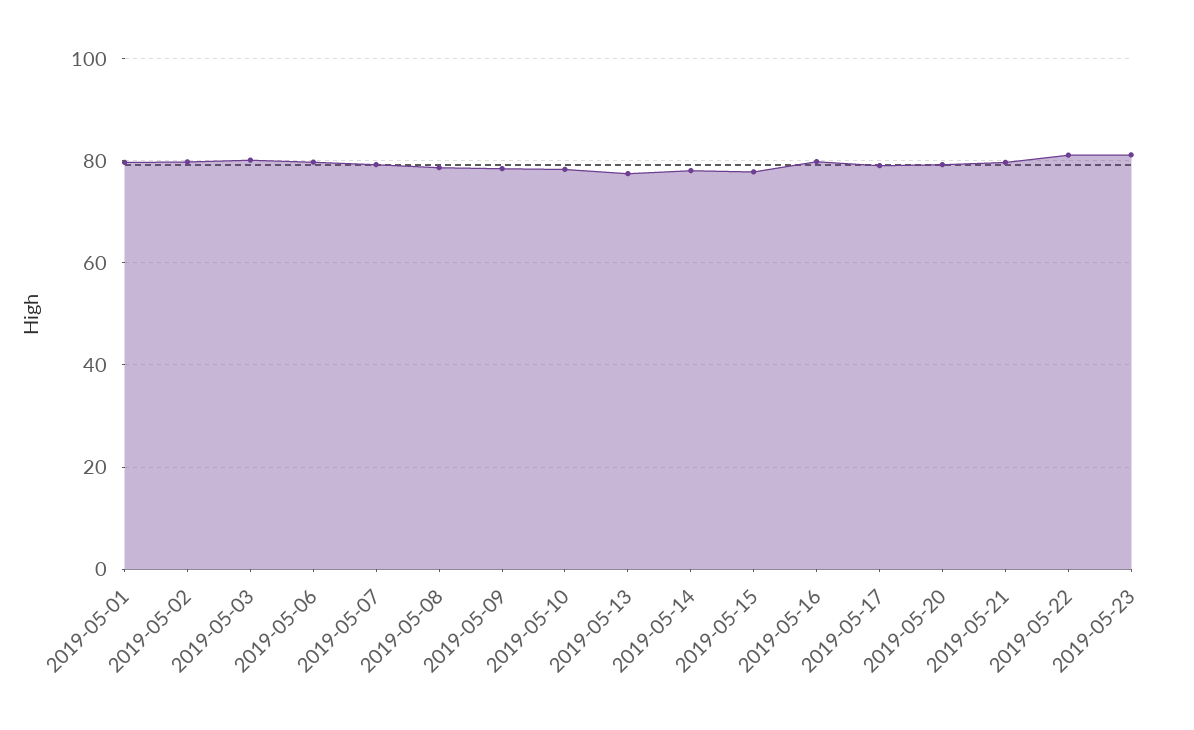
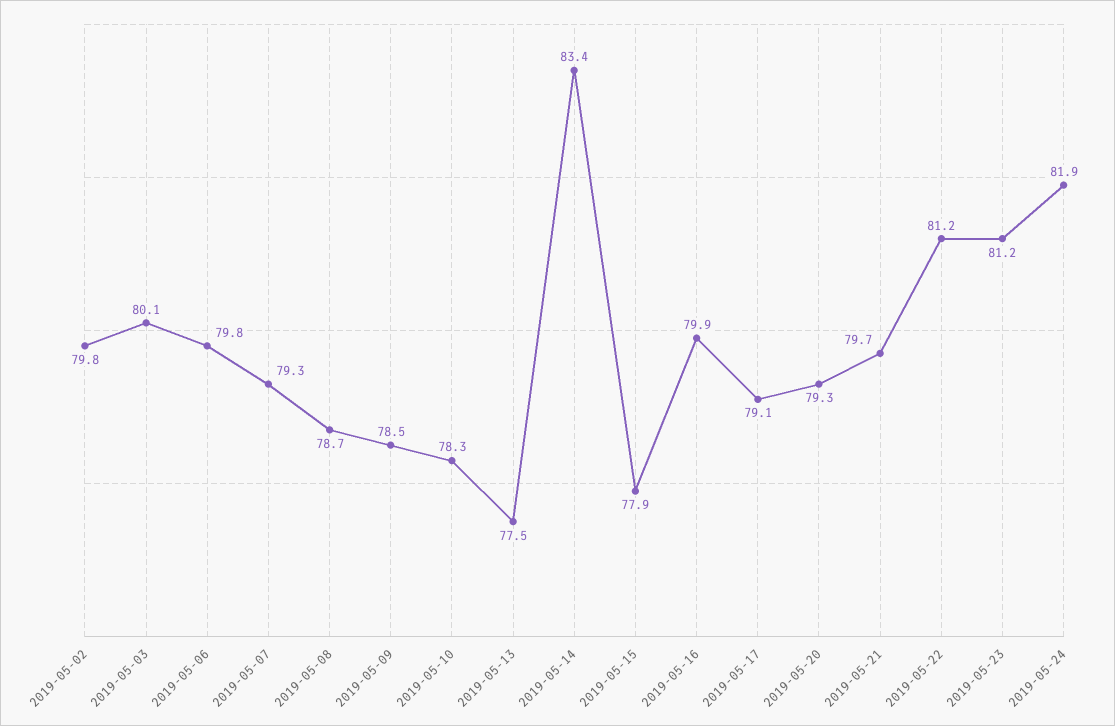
2019-05-01: 80 -> none
2019-05-14: 78 -> 83.4
2019-05-24: none -> 81.9

